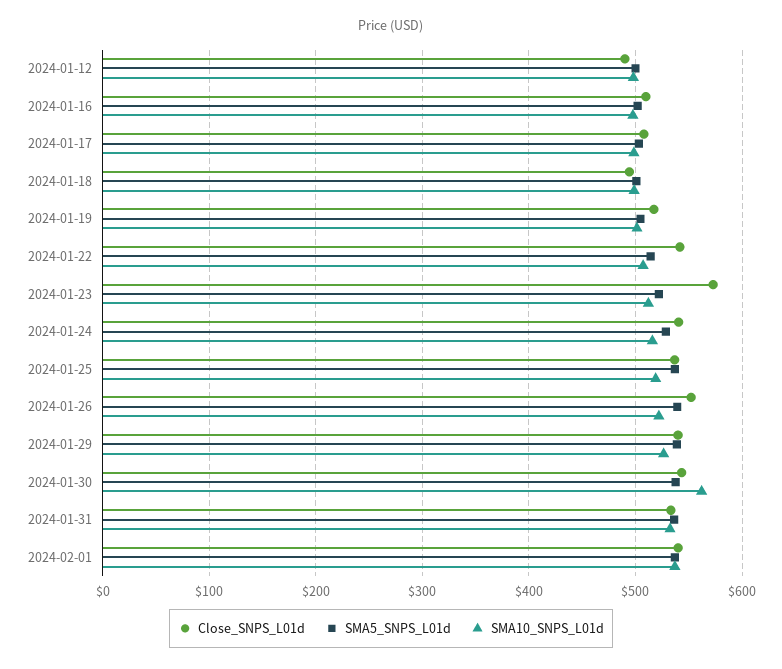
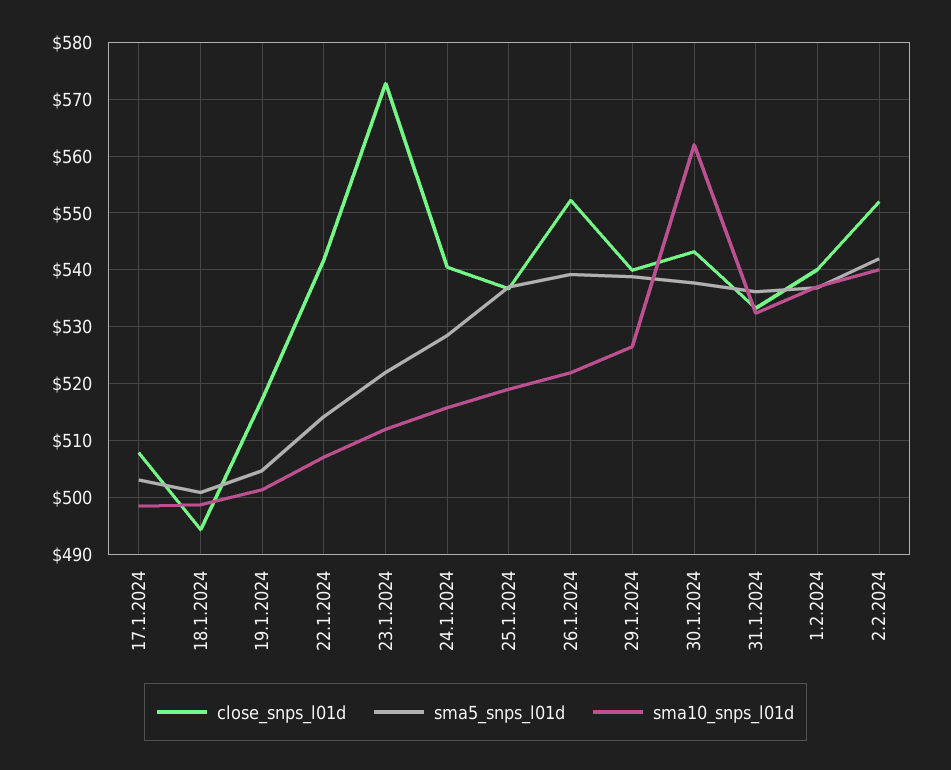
Close_SNPS_L01d, 2024-01-12: 490 -> none
SMA5_SNPS_L01d, 2024-01-12: 500 -> none
SMA10_SNPS_L01d, 2024-01-12: 500 -> none
Close_SNPS_L01d, 2024-01-16: 510 -> none
SMA5_SNPS_L01d, 2024-01-16: 500 -> none
SMA10_SNPS_L01d, 2024-01-16: 500 -> none
Close_SNPS_L01d, 2.2.2024: none -> 552
SMA5_SNPS_L01d, 2.2.2024: none -> 542
SMA10_SNPS_L01d, 2.2.2024: none -> 540

